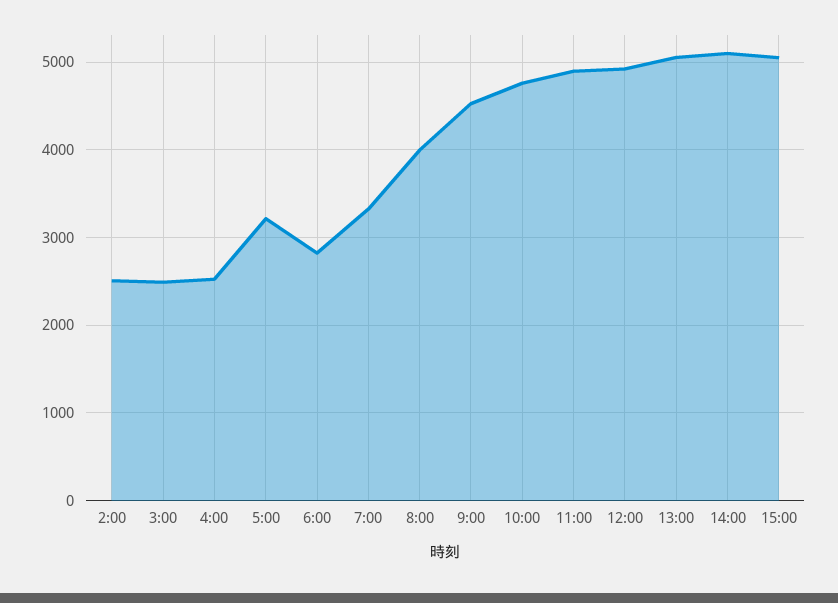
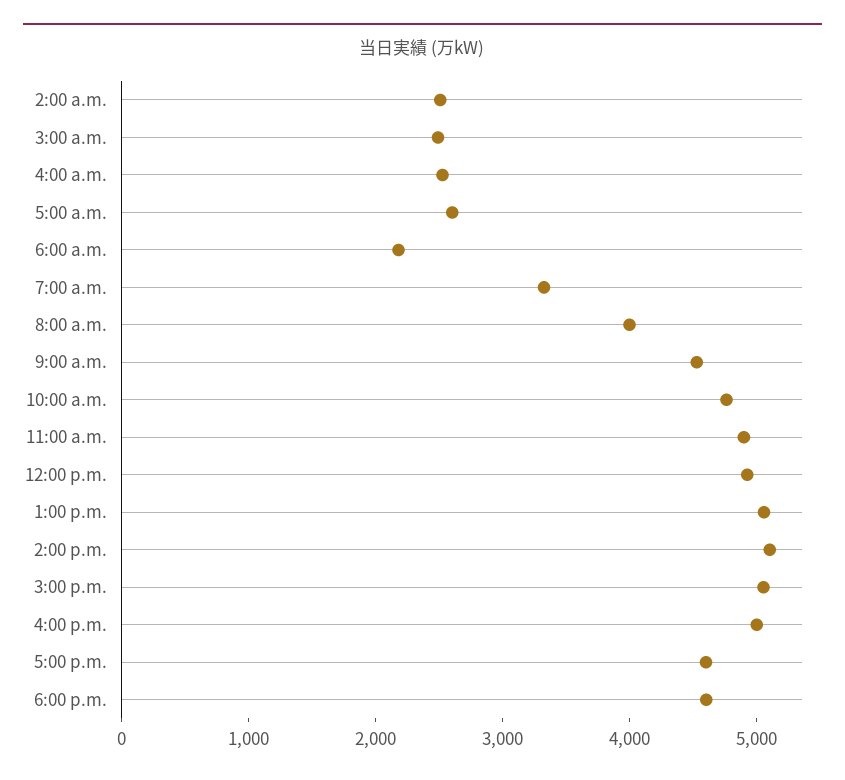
5:00: 3200 -> 2600
6:00: 2800 -> 2200
4:00 p.m.: none -> 5000
5:00 p.m.: none -> 4600
6:00 p.m.: none -> 4600

